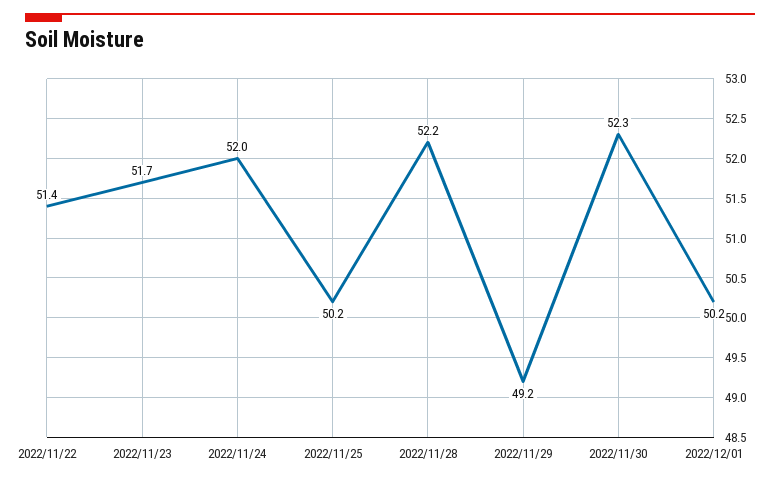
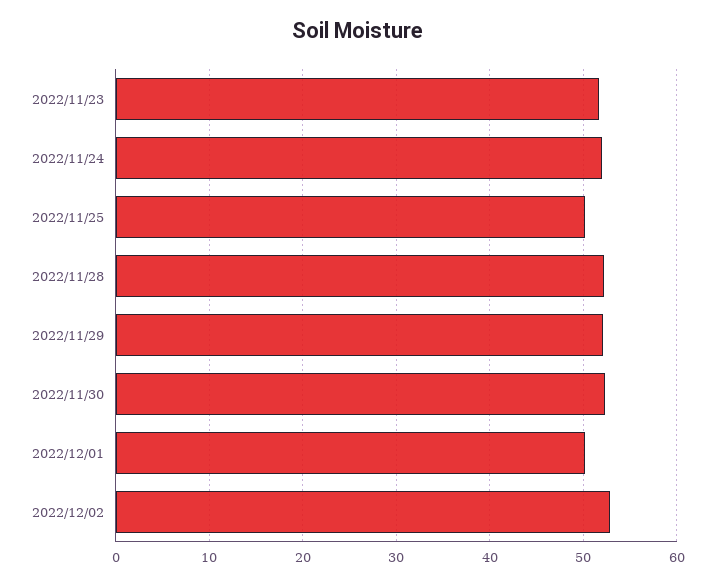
2022/11/22: 51.4 -> none
2022/11/29: 49.2 -> 52
2022/12/02: none -> 53

